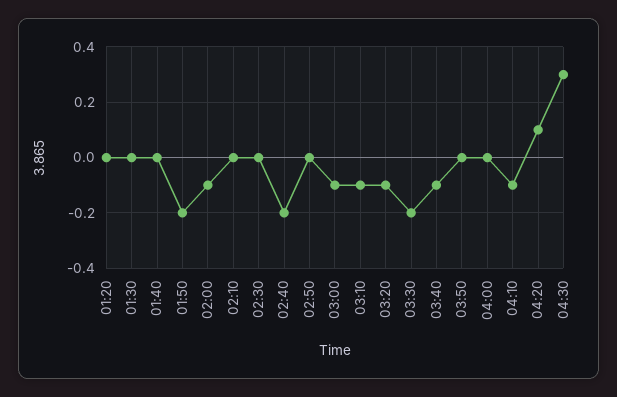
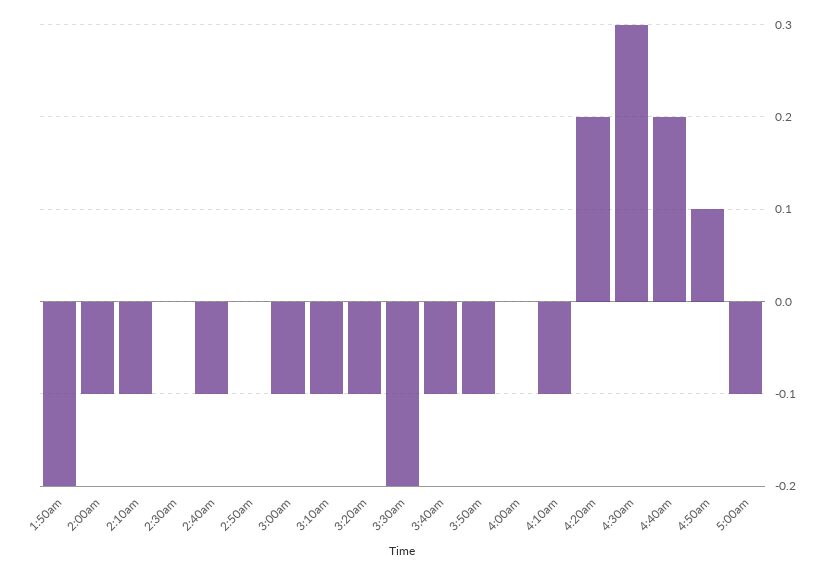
01:20: 0 -> none
01:30: 0 -> none
01:40: 0 -> none
02:10: 0 -> -0.1
02:40: -0.2 -> -0.1
03:50: 0 -> -0.1
04:20: 0.1 -> 0.2
4:40am: none -> 0.2
4:50am: none -> 0.1
5:00am: none -> -0.1

